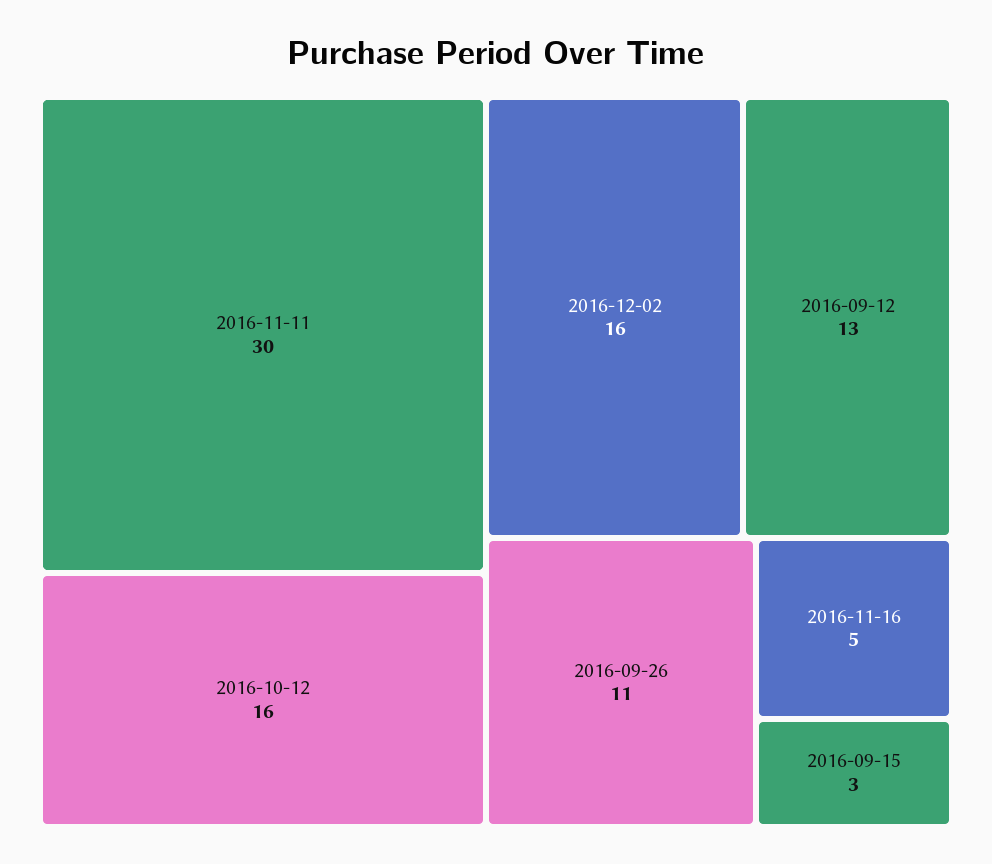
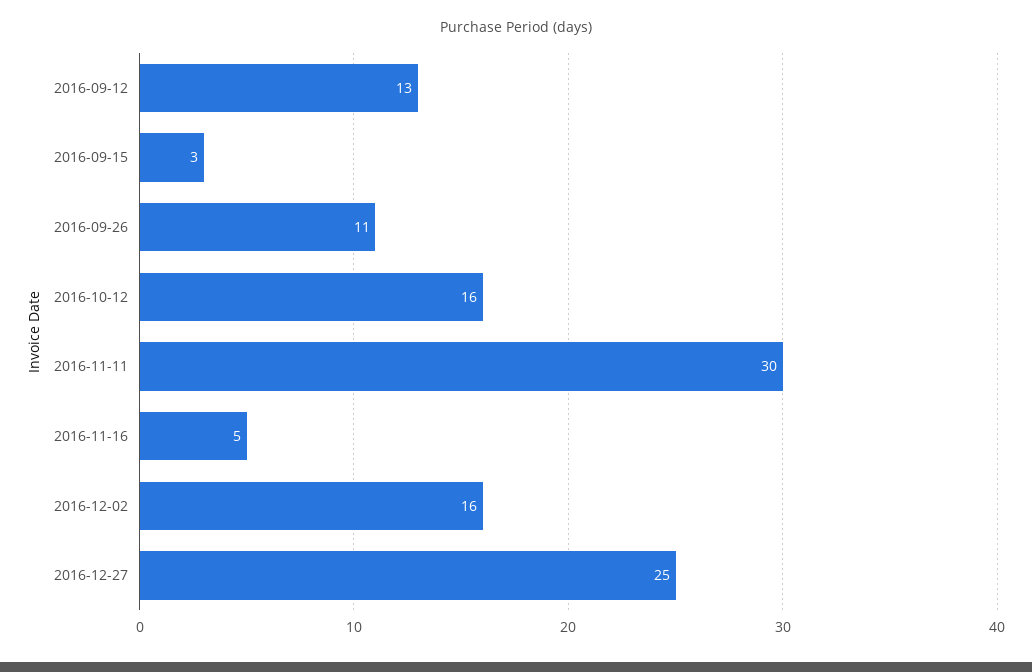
2016-12-27: none -> 25

